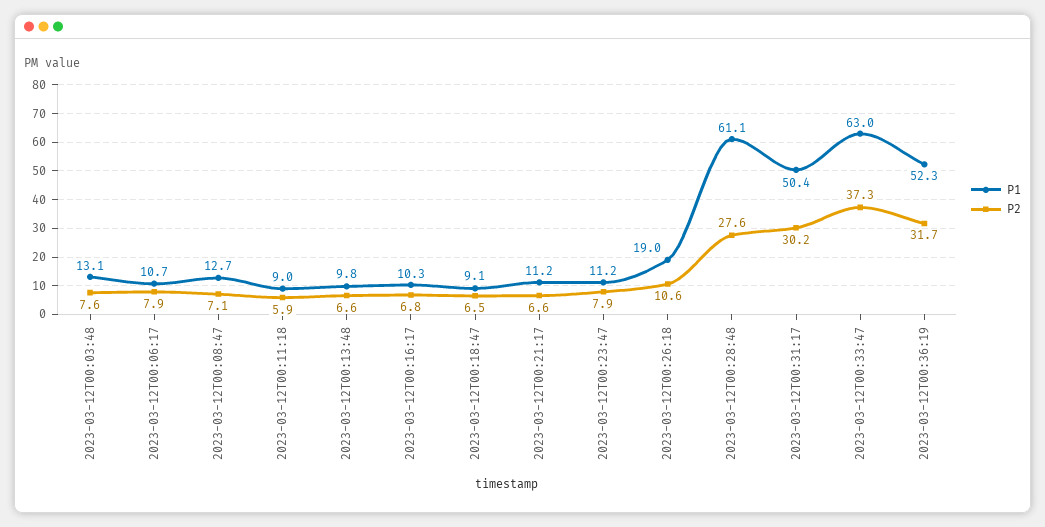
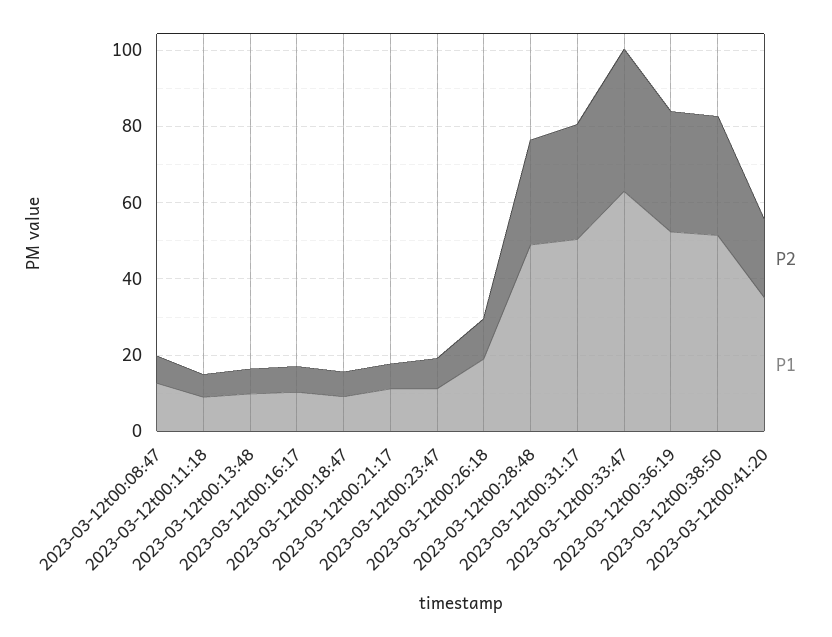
P1, 2023-03-12T00:03:48: 13.1 -> none
P2, 2023-03-12T00:03:48: 7.6 -> none
P1, 2023-03-12T00:06:17: 10.7 -> none
P2, 2023-03-12T00:06:17: 7.9 -> none
P1, 2023-03-12T00:28:48: 61.1 -> 50
P2, 2023-03-12t00:38:50: none -> 30
P1, 2023-03-12t00:38:50: none -> 50
P2, 2023-03-12t00:41:20: none -> 20
P1, 2023-03-12t00:41:20: none -> 35

